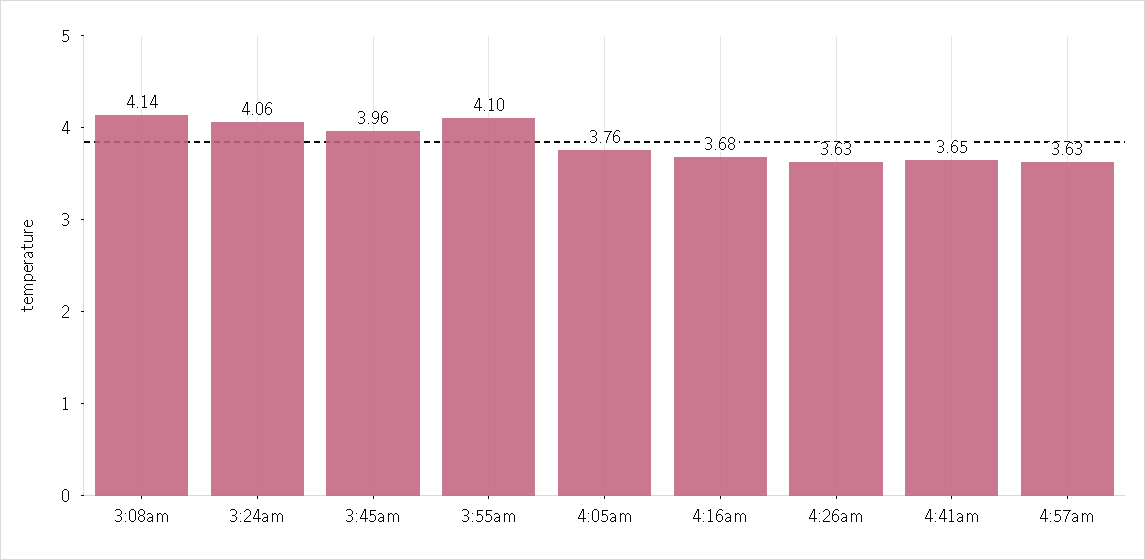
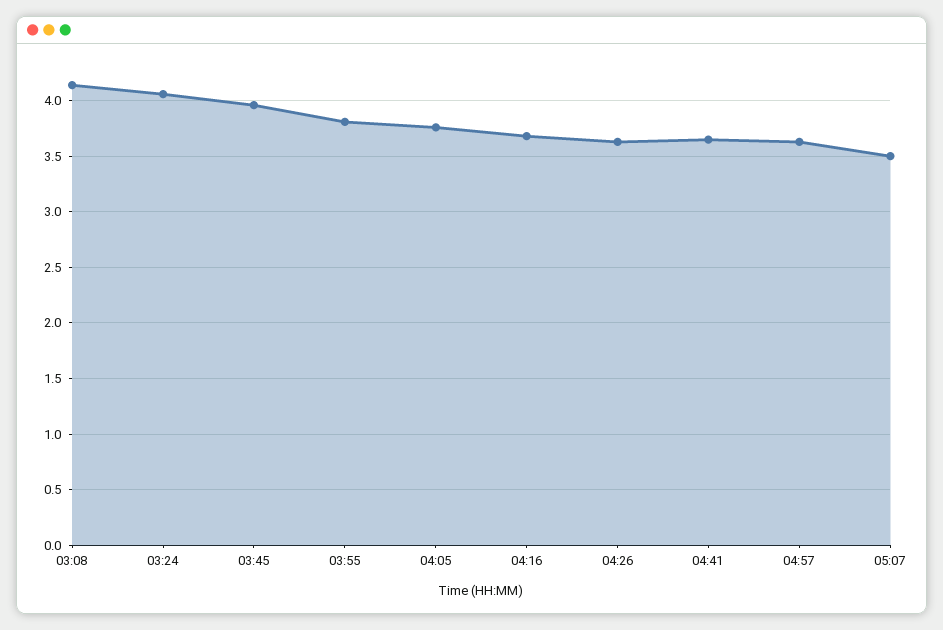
3:55am: 4.1 -> 3.8
05:07: none -> 3.5

